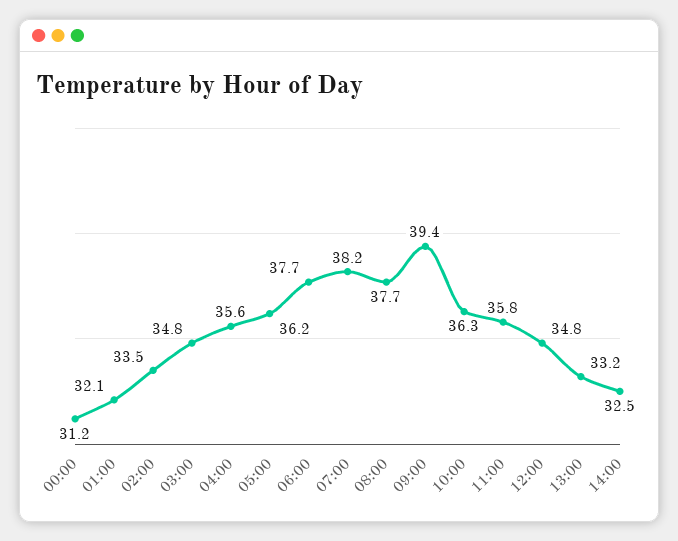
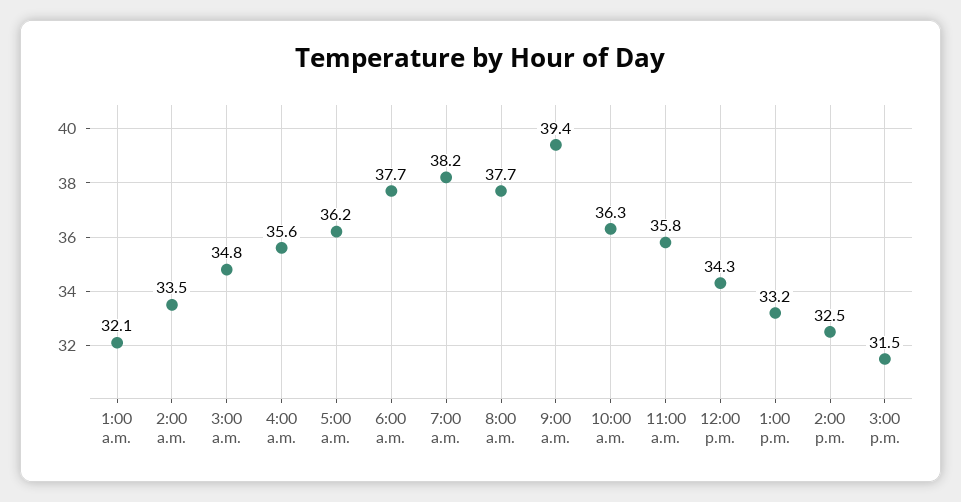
00:00: 31.2 -> none
12:00: 34.8 -> 34.3
3:00 p.m.: none -> 31.5

